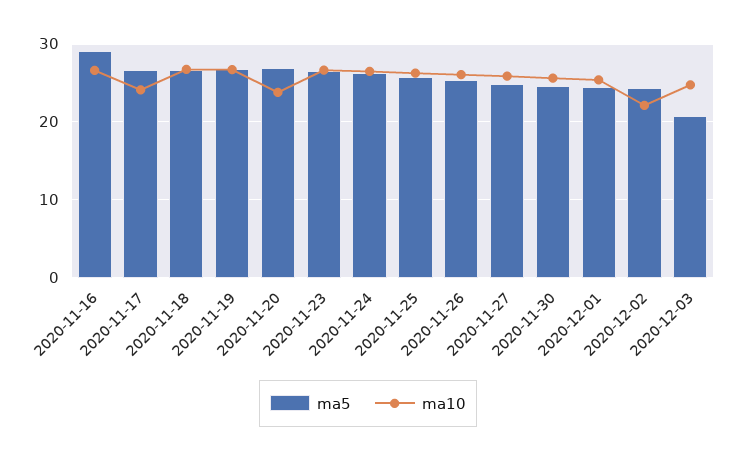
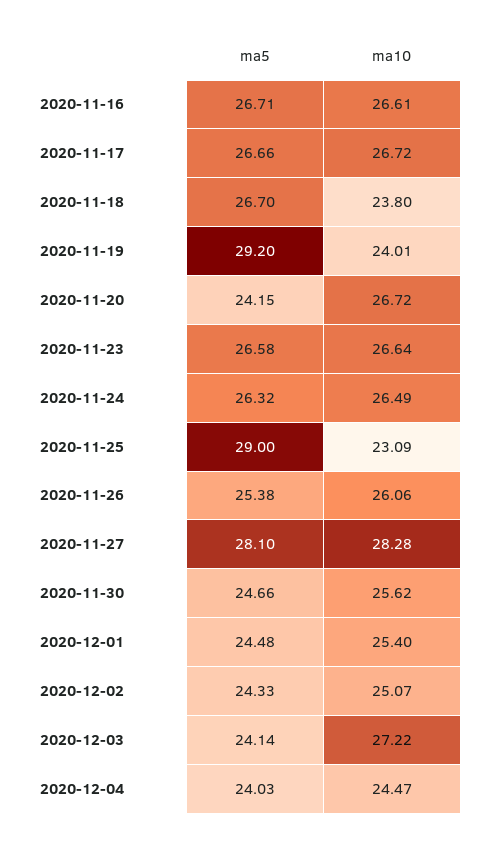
ma5, 2020-11-16: 29 -> 26.71
ma10, 2020-11-17: 24 -> 26.72
ma10, 2020-11-18: 27 -> 23.8
ma5, 2020-11-19: 27 -> 29.2
ma10, 2020-11-19: 27 -> 24.01
ma5, 2020-11-20: 27 -> 24.15
ma10, 2020-11-20: 24 -> 26.72
ma5, 2020-11-25: 26 -> 29
ma10, 2020-11-25: 26 -> 23.09
ma5, 2020-11-27: 25 -> 28.1
ma10, 2020-11-27: 26 -> 28.28
ma10, 2020-12-02: 22 -> 25.07
ma5, 2020-12-03: 21 -> 24.14
ma10, 2020-12-03: 25 -> 27.22
ma5, 2020-12-04: none -> 24.03
ma10, 2020-12-04: none -> 24.47

